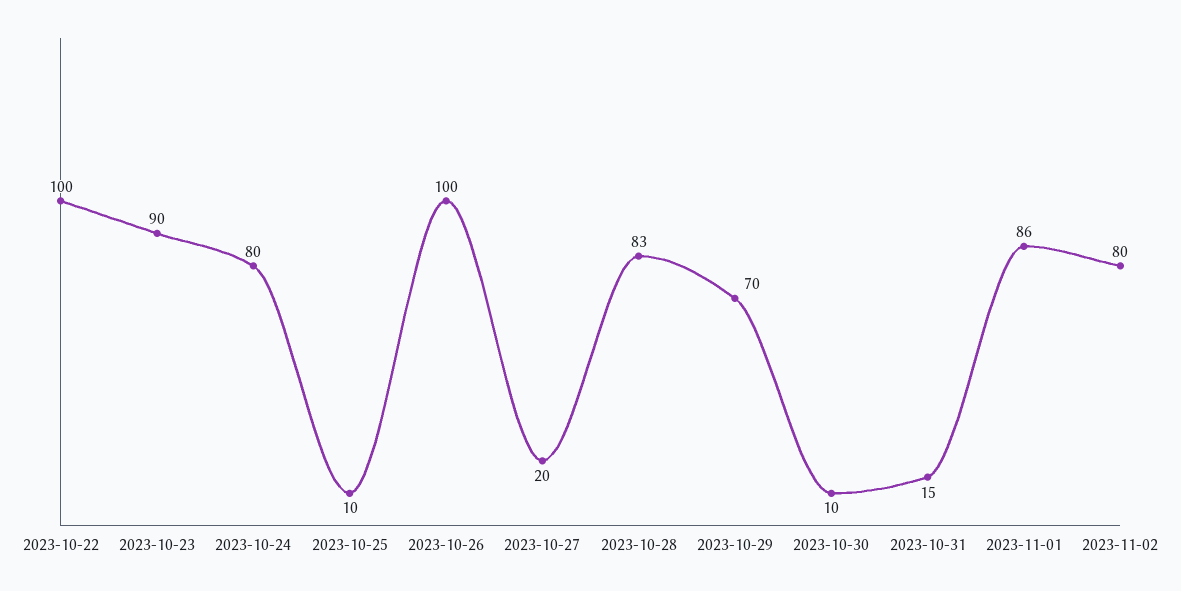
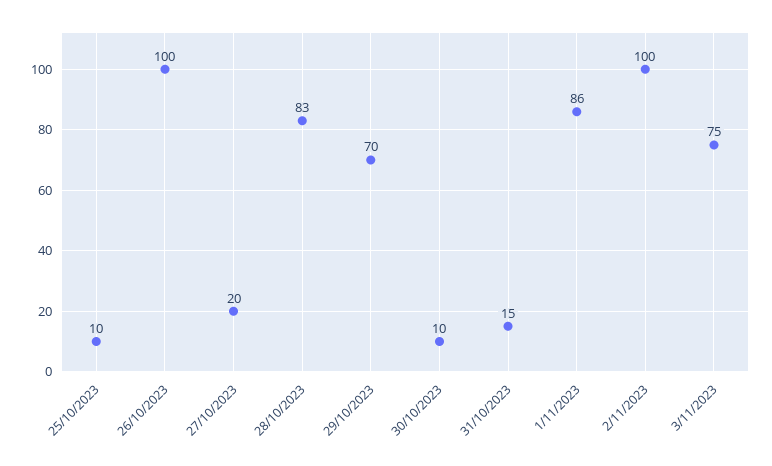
2023-10-22: 100 -> none
2023-10-23: 90 -> none
2023-10-24: 80 -> none
2023-11-02: 80 -> 100
3/11/2023: none -> 75

